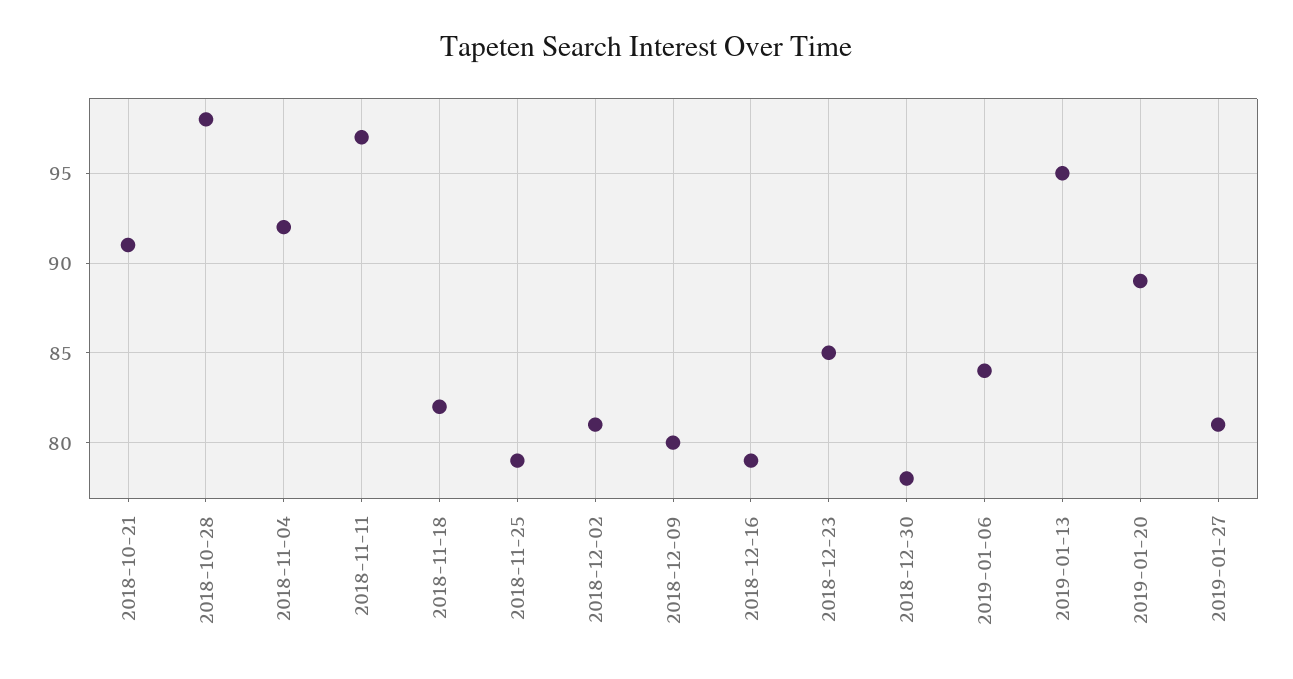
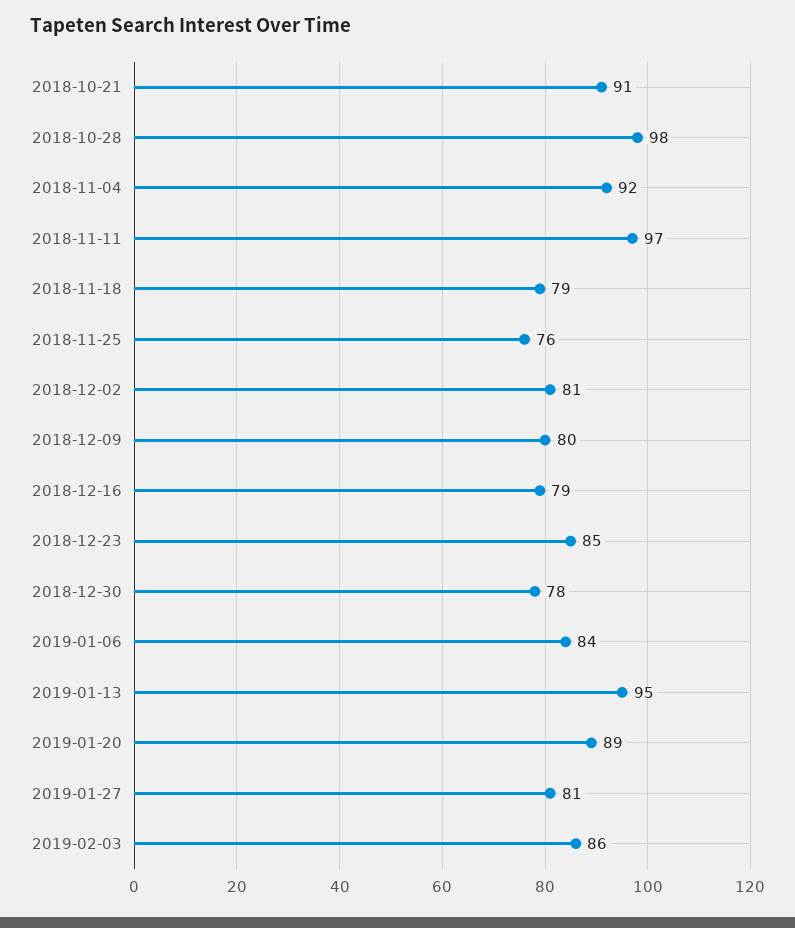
2018-11-18: 82 -> 79
2018-11-25: 79 -> 76
2019-02-03: none -> 86

